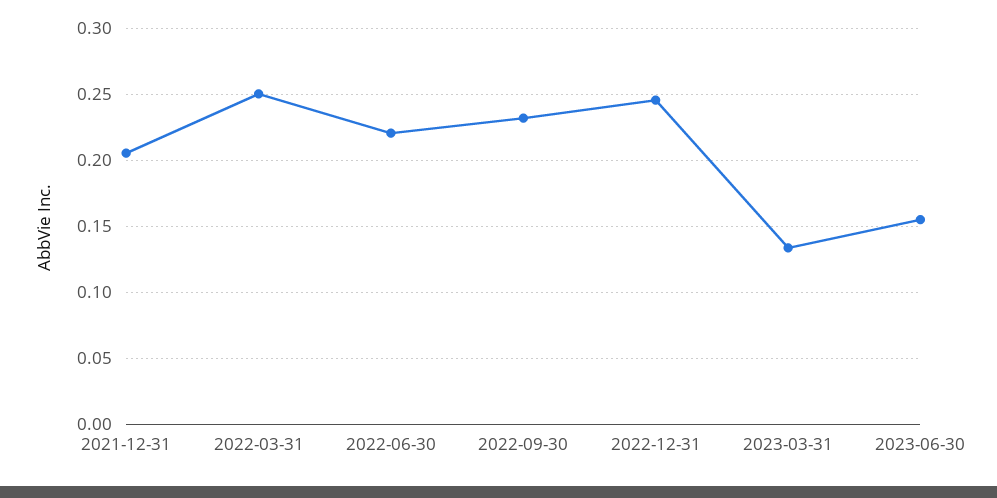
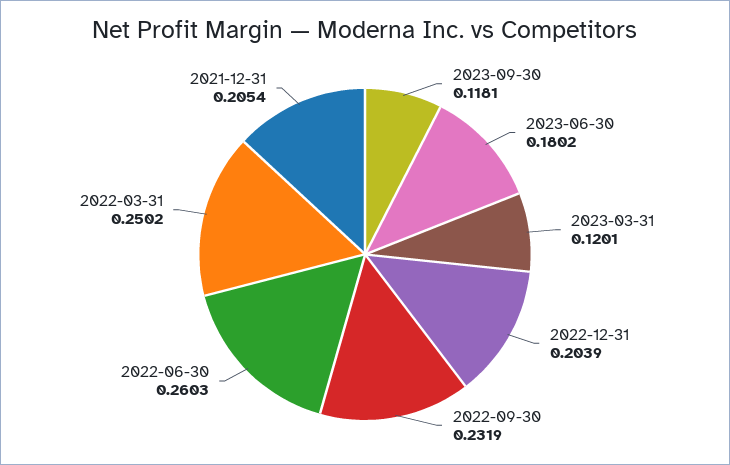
2022-06-30: 0.22 -> 0.2603
2022-12-31: 0.245 -> 0.2039
2023-03-31: 0.135 -> 0.1201
2023-06-30: 0.155 -> 0.1802
2023-09-30: none -> 0.1181

